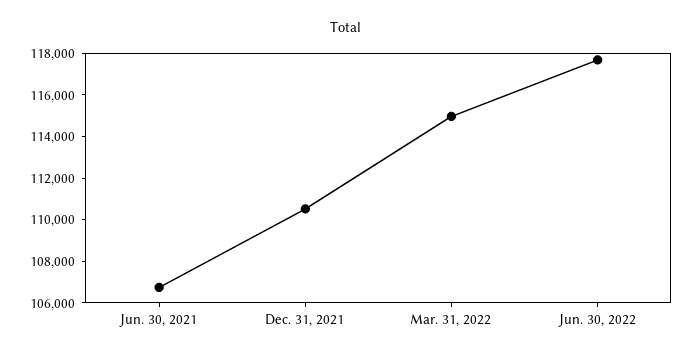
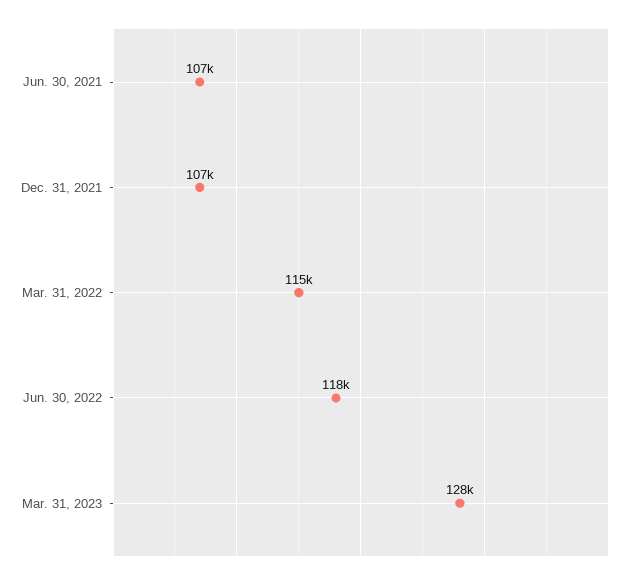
Dec. 31, 2021: 110500 -> 107000
Mar. 31, 2023: none -> 128000

